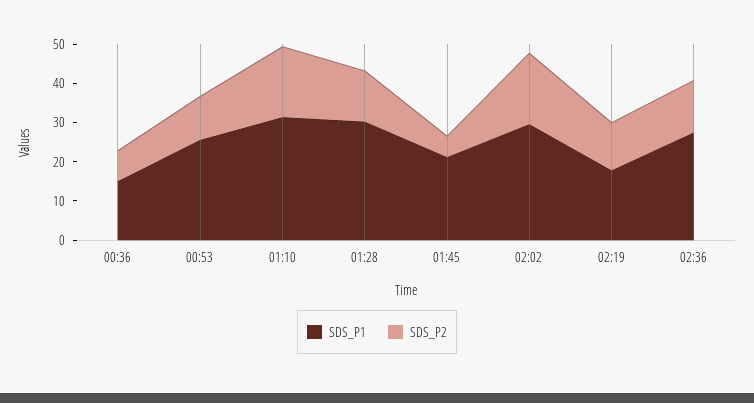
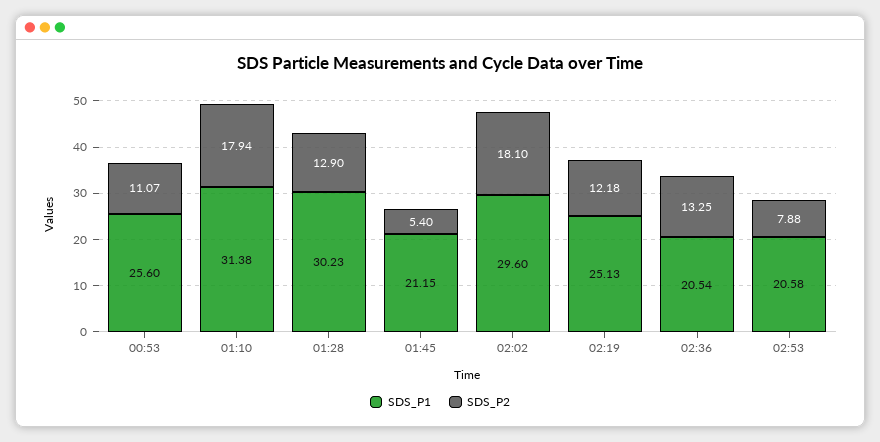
SDS_P1, 00:36: 15 -> none
SDS_P2, 00:36: 7.5 -> none
SDS_P1, 02:19: 17.5 -> 25.13
SDS_P1, 02:36: 27.5 -> 20.54
SDS_P1, 02:53: none -> 20.58
SDS_P2, 02:53: none -> 7.88

